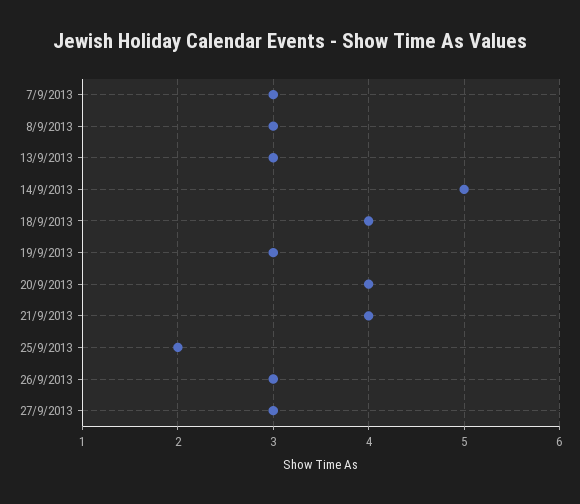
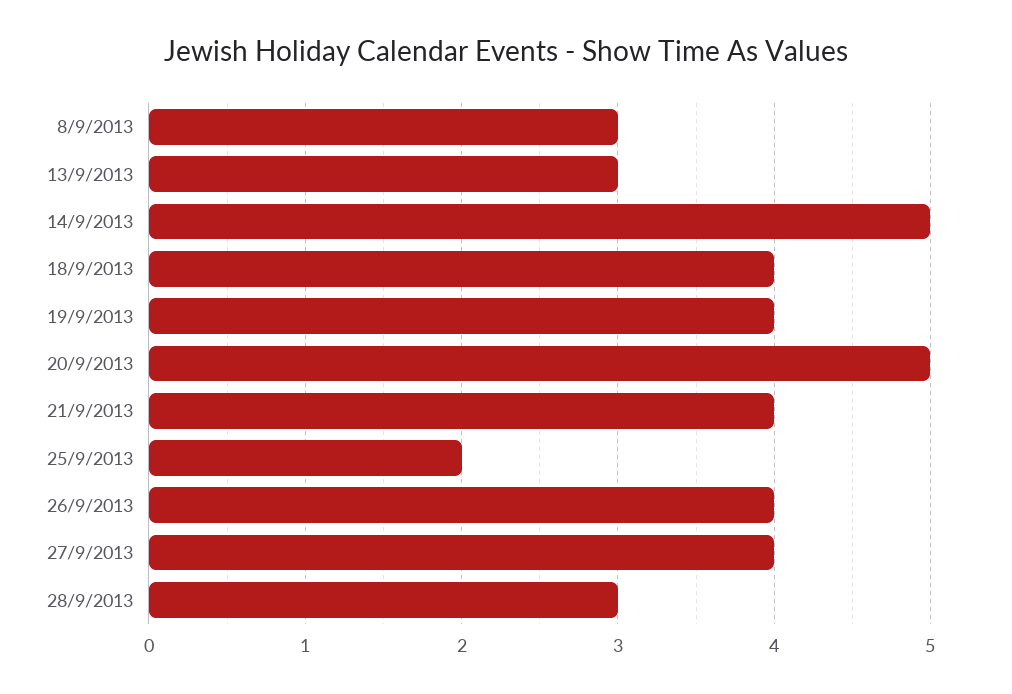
7/9/2013: 3 -> none
19/9/2013: 3 -> 4
20/9/2013: 4 -> 5
26/9/2013: 3 -> 4
27/9/2013: 3 -> 4
28/9/2013: none -> 3

